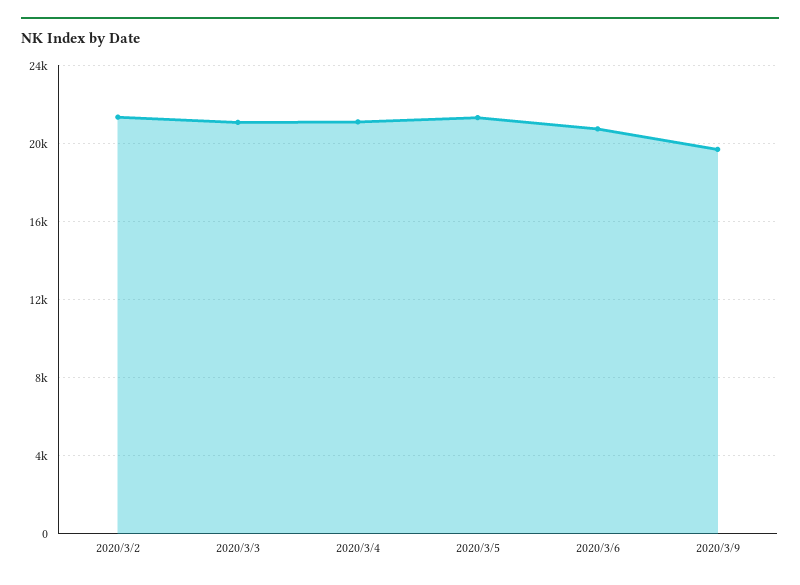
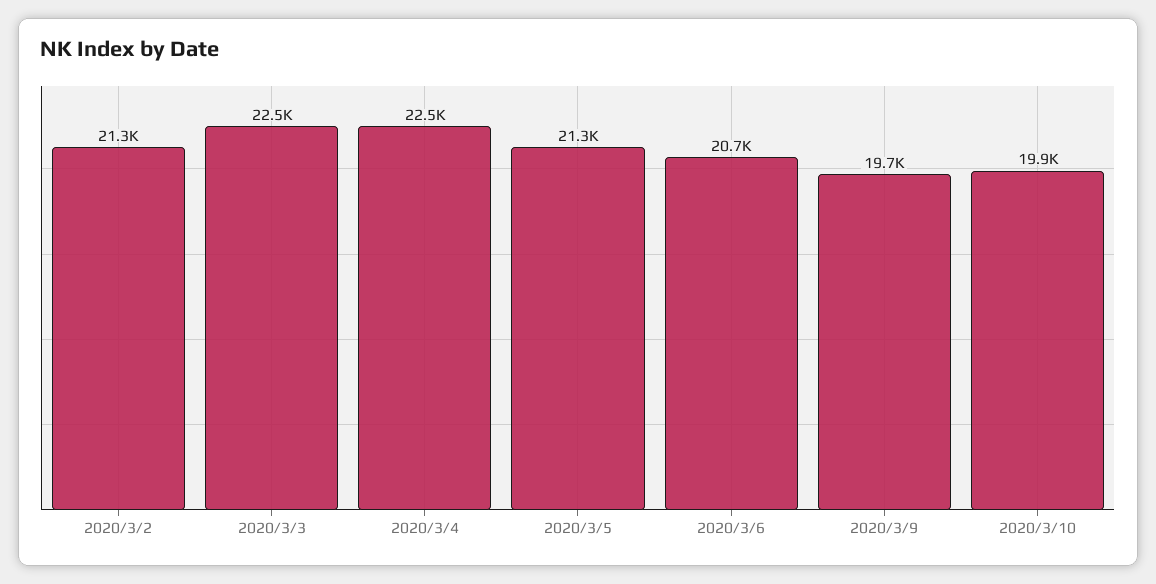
2020/3/3: 21000 -> 22500
2020/3/4: 21000 -> 22500
2020/3/10: none -> 19900

